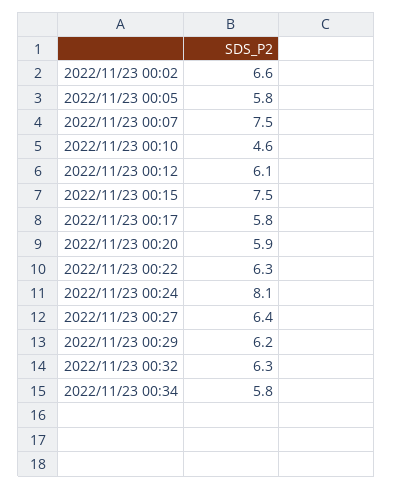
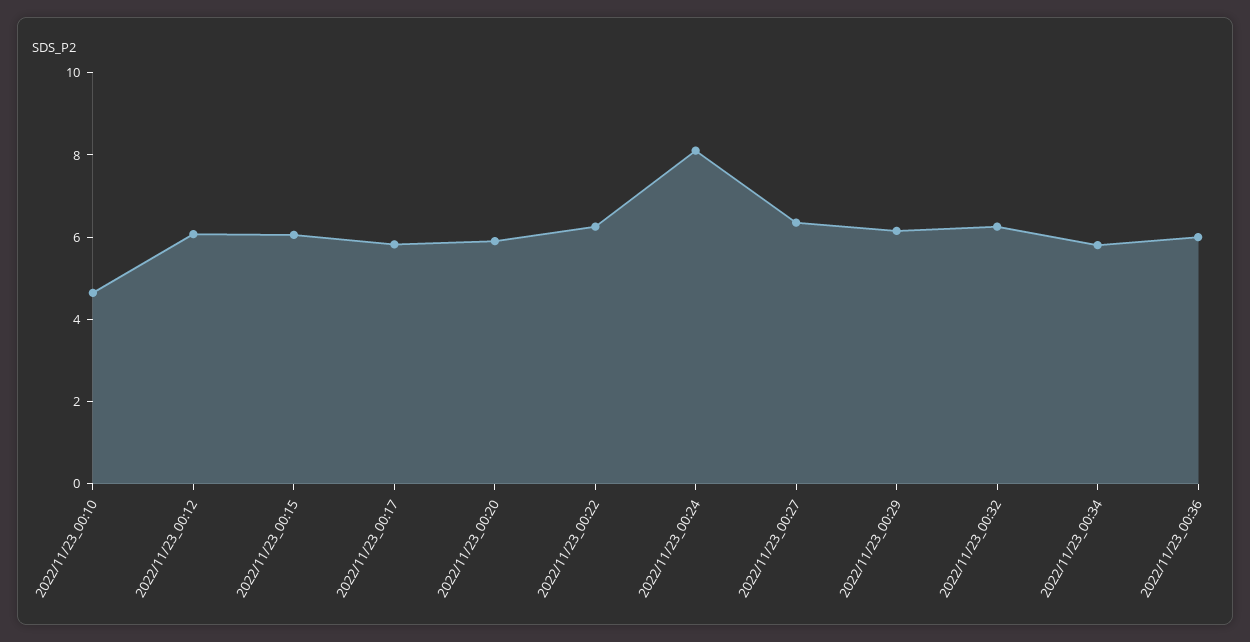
2022/11/23 00:02: 6.6 -> none
2022/11/23 00:05: 5.8 -> none
2022/11/23 00:07: 7.5 -> none
2022/11/23 00:15: 7.5 -> 6
2022/11/23_00:36: none -> 6

